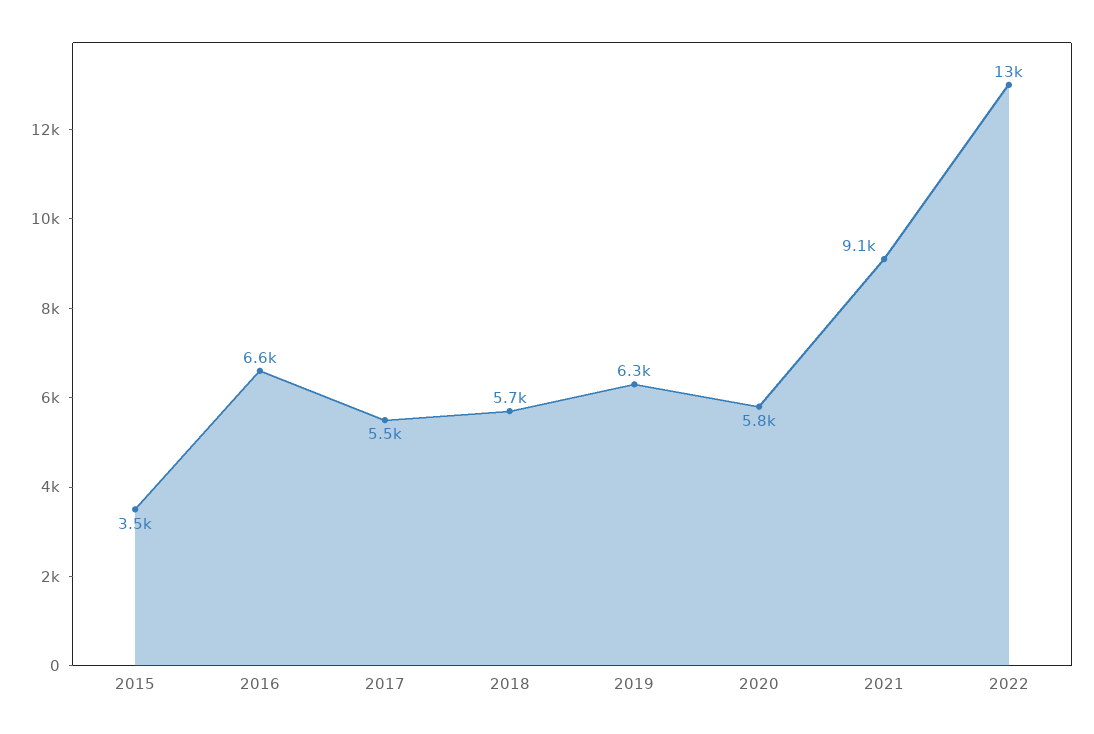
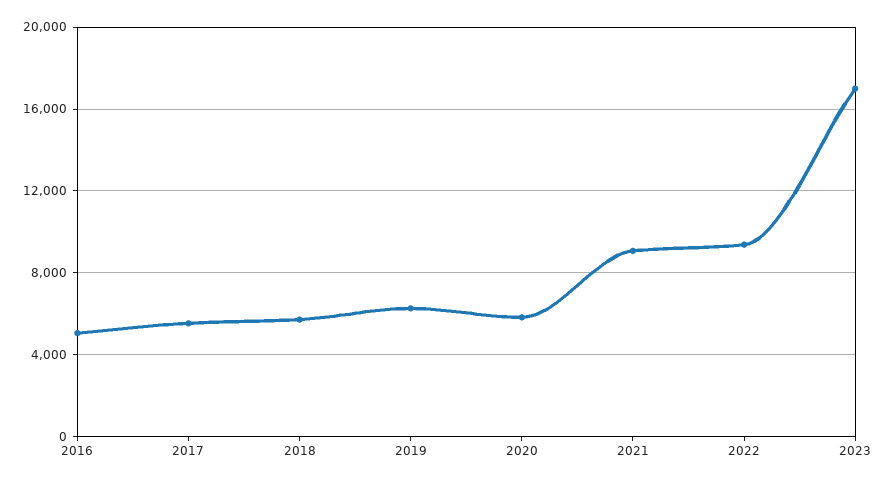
2015: 3500 -> none
2016: 6600 -> 5000
2022: 13000 -> 9500
2023: none -> 17000

